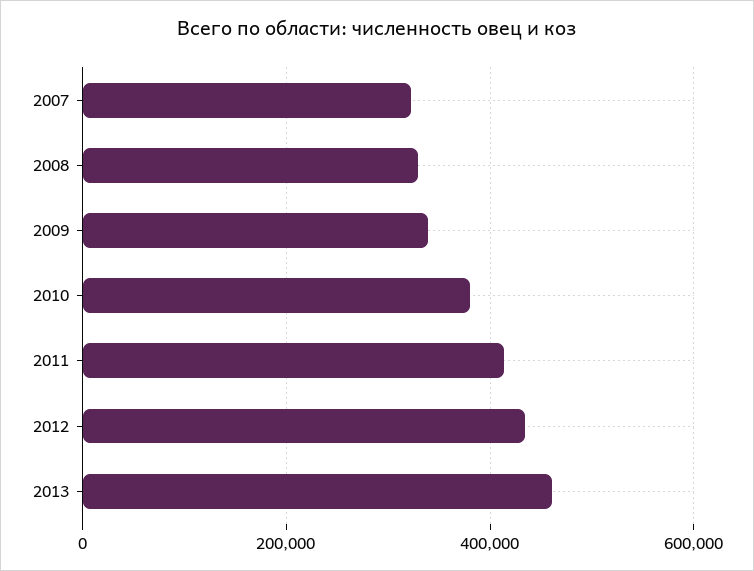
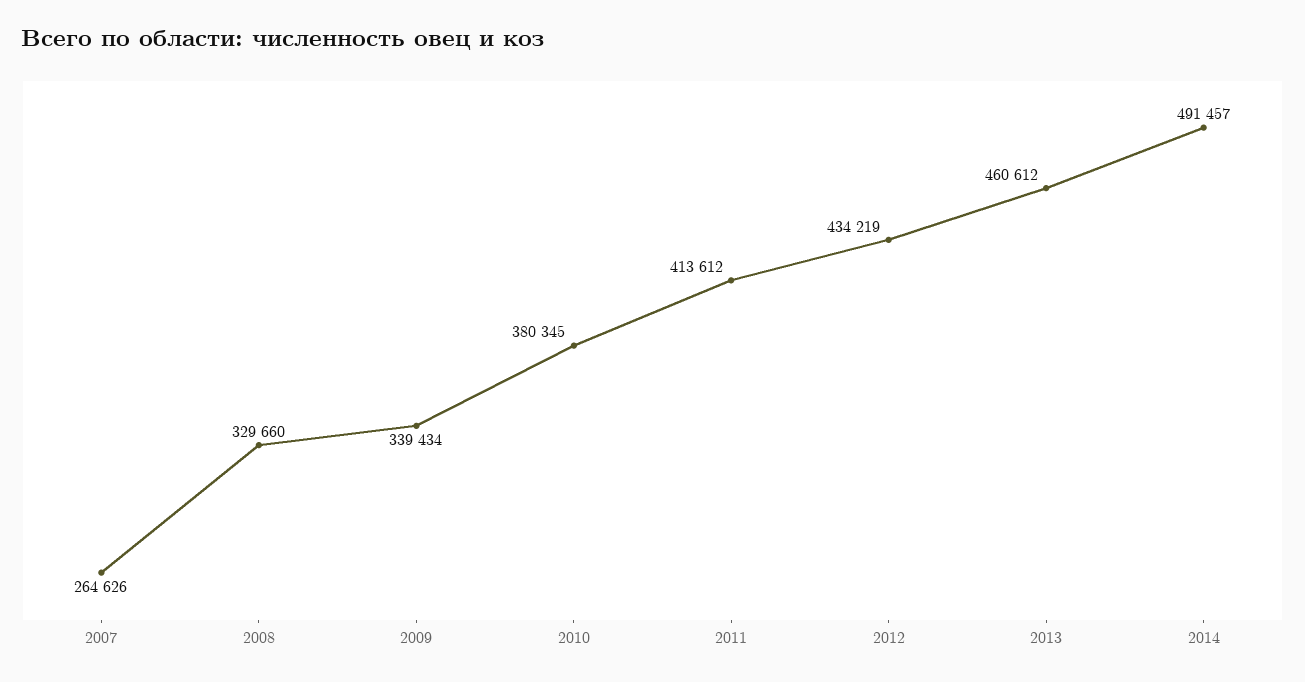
2007: 320000 -> 264626
2014: none -> 491457

